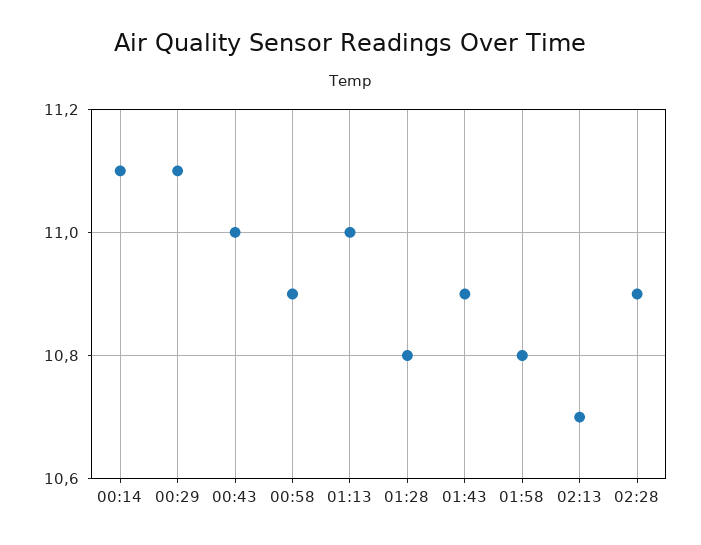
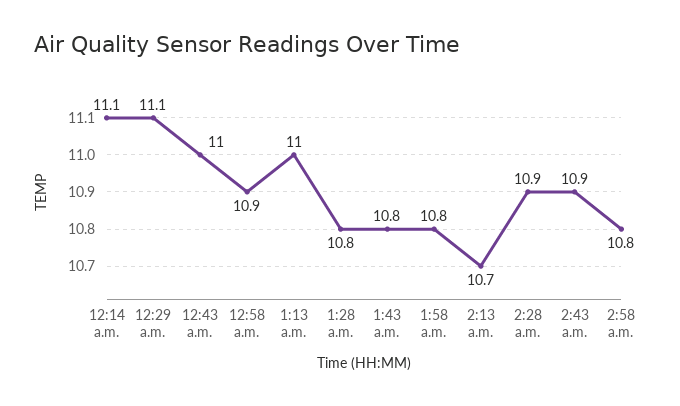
01:43: 10.9 -> 10.8
2:43 a.m.: none -> 10.9
2:58 a.m.: none -> 10.8

